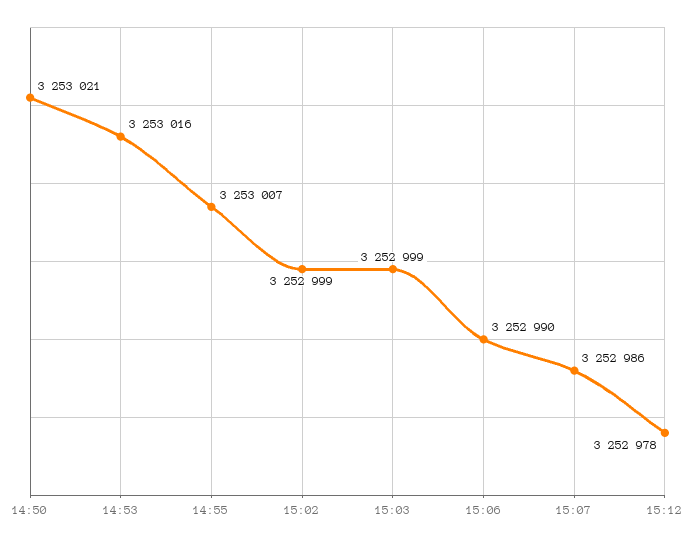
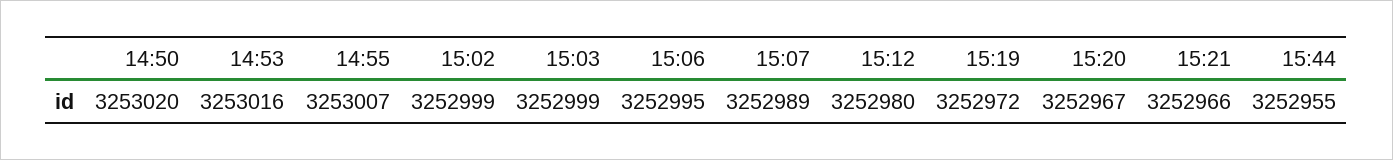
14:50: 3253021 -> 3253020
15:06: 3252990 -> 3252995
15:07: 3252986 -> 3252989
15:12: 3252978 -> 3252980
15:19: none -> 3252972
15:20: none -> 3252967
15:21: none -> 3252966
15:44: none -> 3252955

